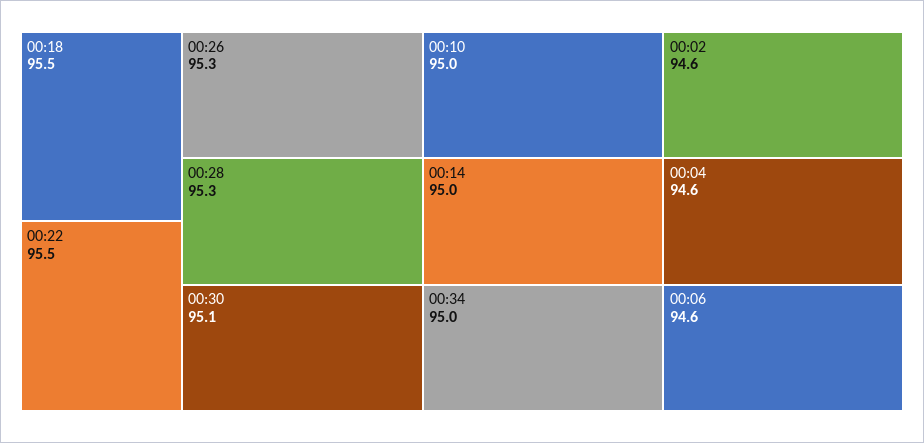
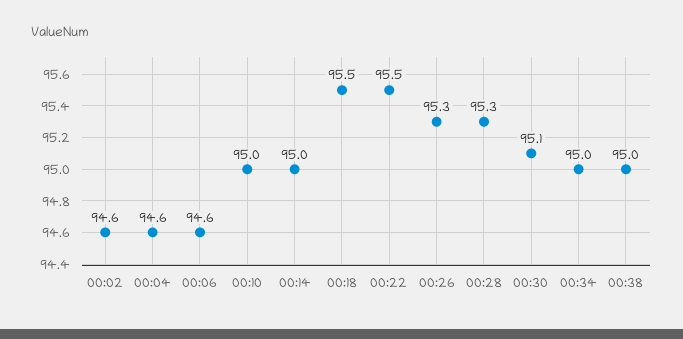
00:38: none -> 95

